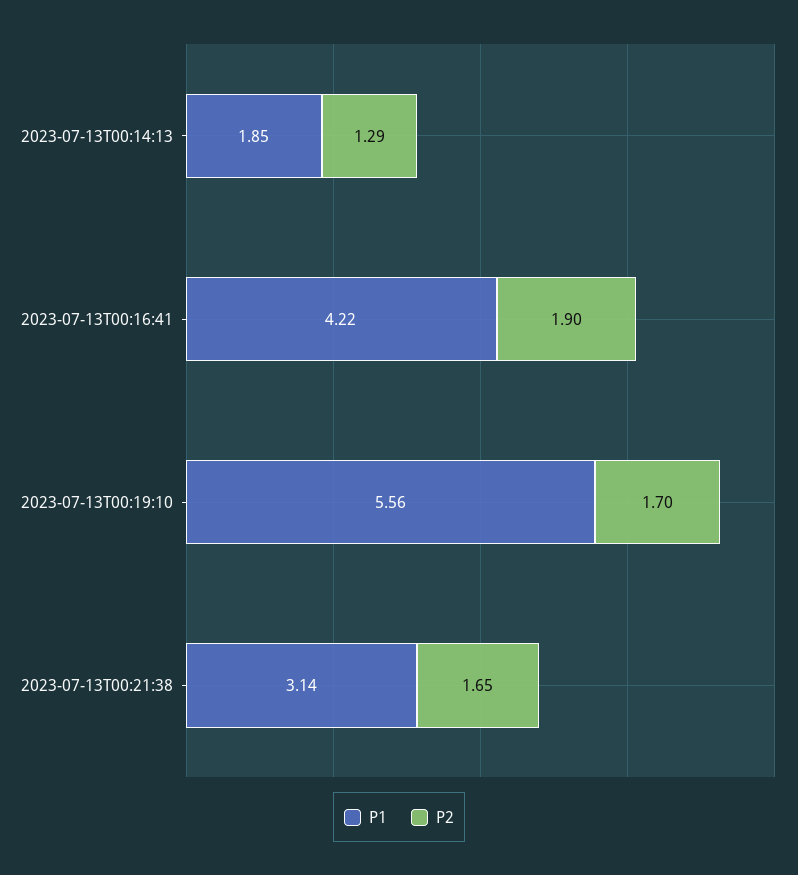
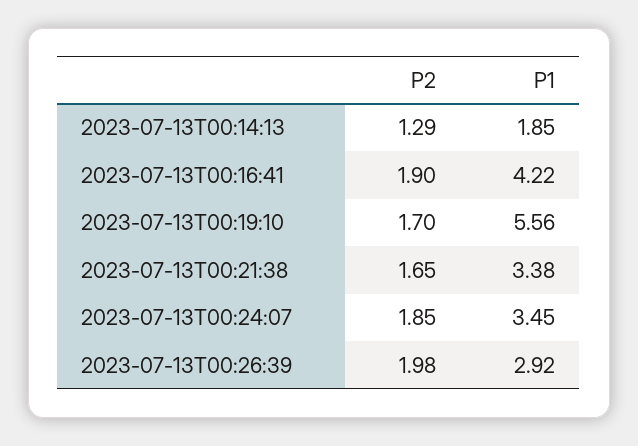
P1, 2023-07-13T00:21:38: 3.14 -> 3.38
P2, 2023-07-13T00:24:07: none -> 1.85
P1, 2023-07-13T00:24:07: none -> 3.45
P2, 2023-07-13T00:26:39: none -> 1.98
P1, 2023-07-13T00:26:39: none -> 2.92

